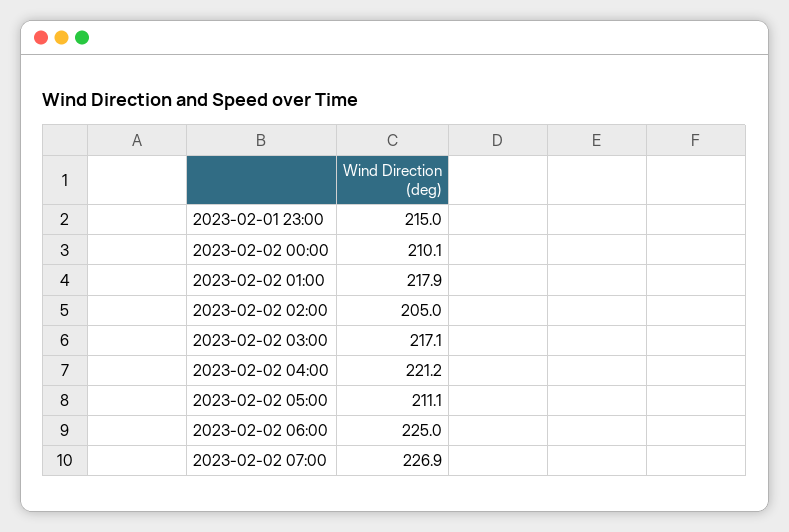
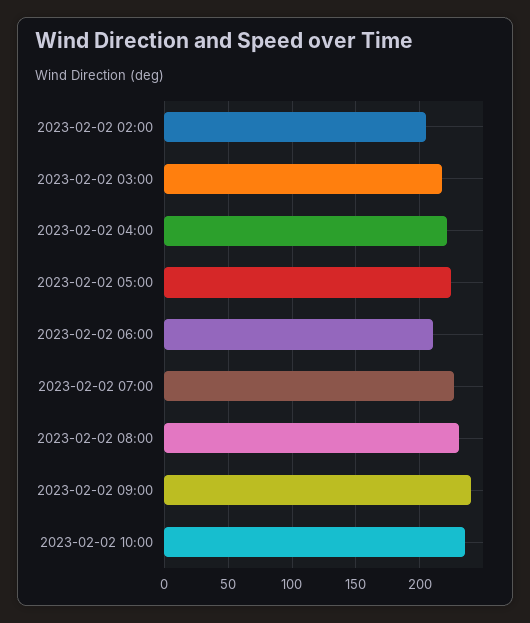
2023-02-01 23:00: 215 -> none
2023-02-02 00:00: 210.1 -> none
2023-02-02 01:00: 217.9 -> none
2023-02-02 05:00: 211.1 -> 225
2023-02-02 06:00: 225 -> 210
2023-02-02 08:00: none -> 230
2023-02-02 09:00: none -> 240
2023-02-02 10:00: none -> 235

